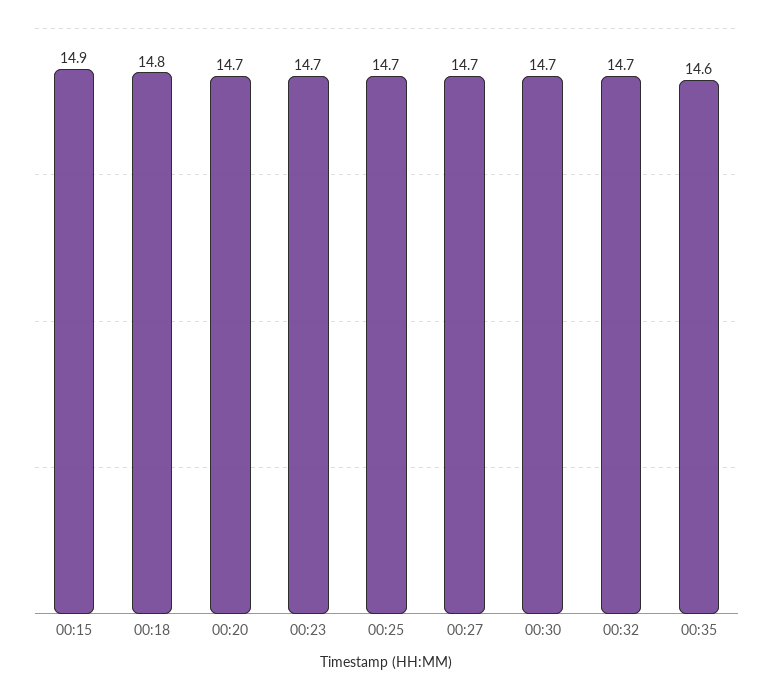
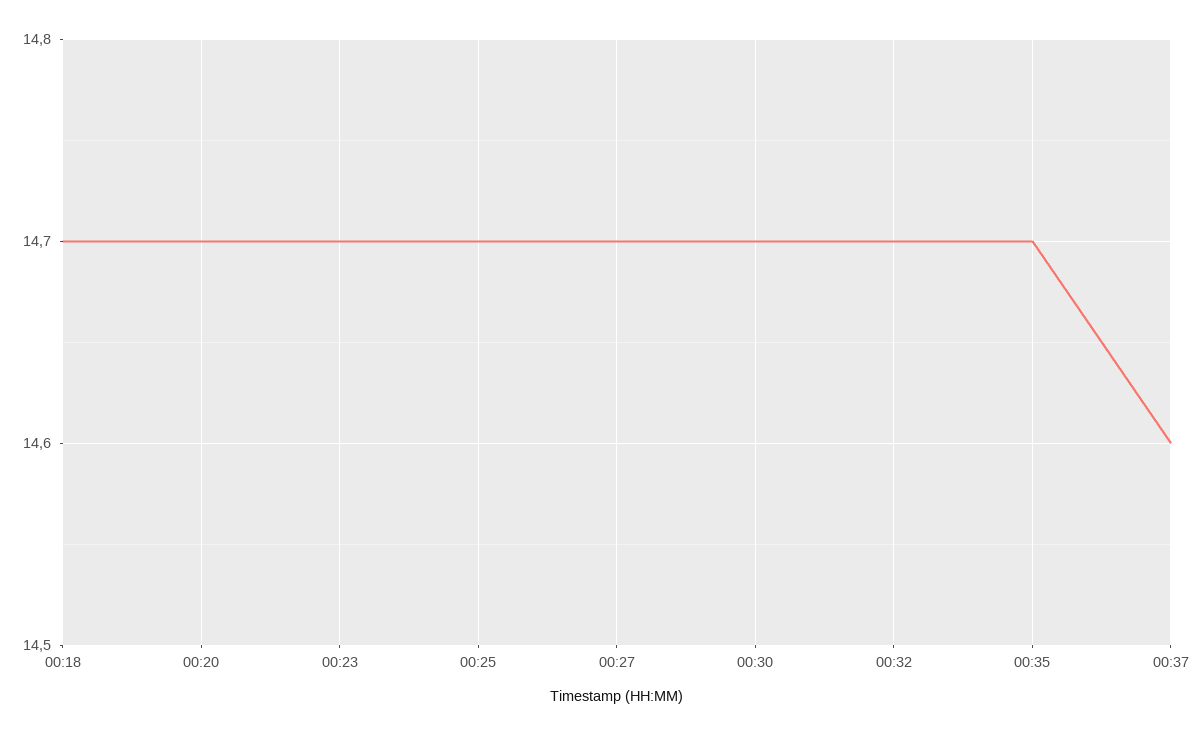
00:15: 14.9 -> none
00:18: 14.8 -> 14.7
00:35: 14.6 -> 14.7
00:37: none -> 14.6

